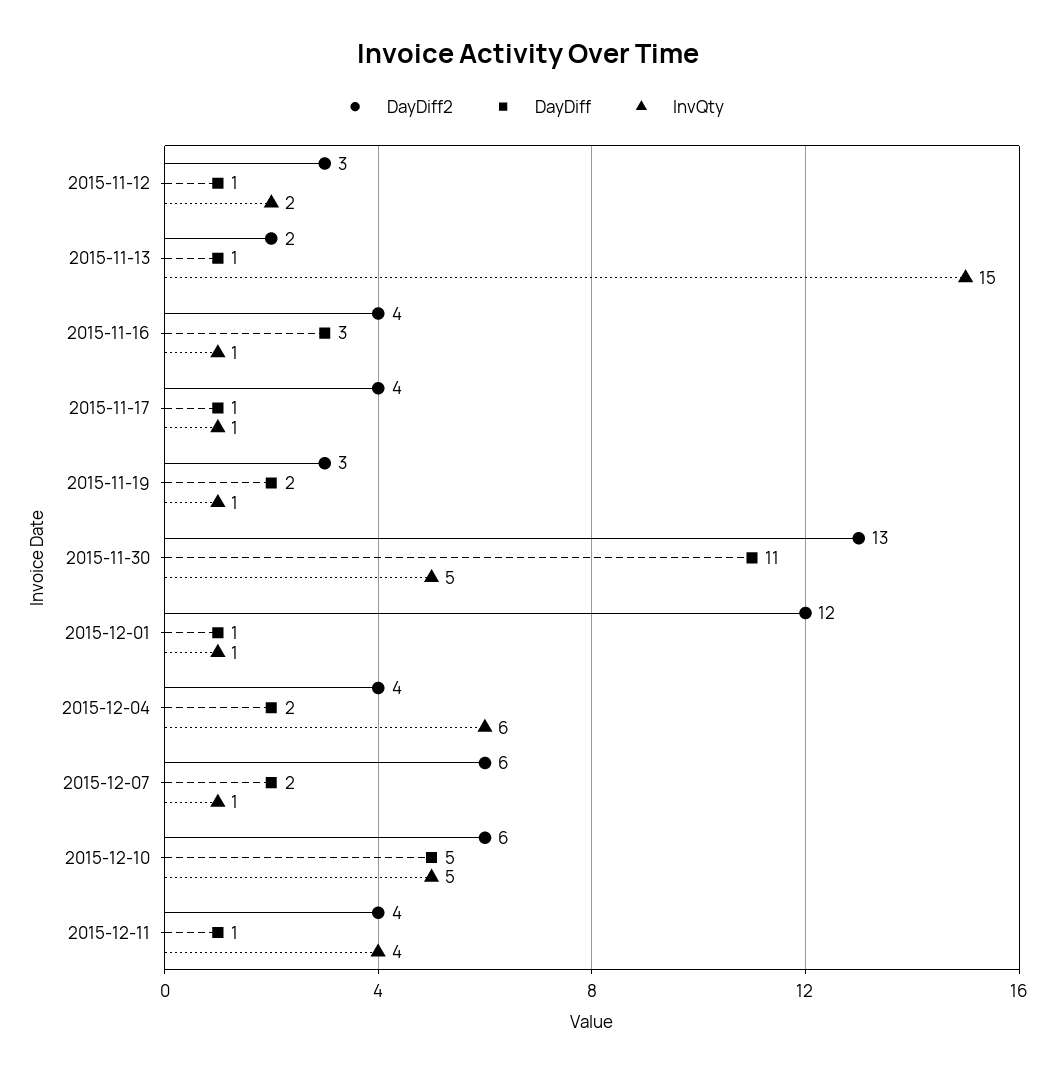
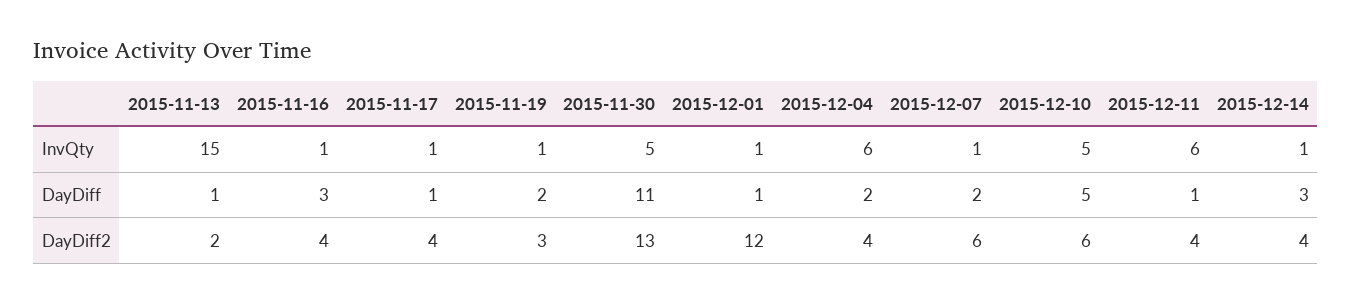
DayDiff2, 2015-11-12: 3 -> none
DayDiff, 2015-11-12: 1 -> none
InvQty, 2015-11-12: 2 -> none
InvQty, 2015-12-11: 4 -> 6
InvQty, 2015-12-14: none -> 1
DayDiff, 2015-12-14: none -> 3
DayDiff2, 2015-12-14: none -> 4

